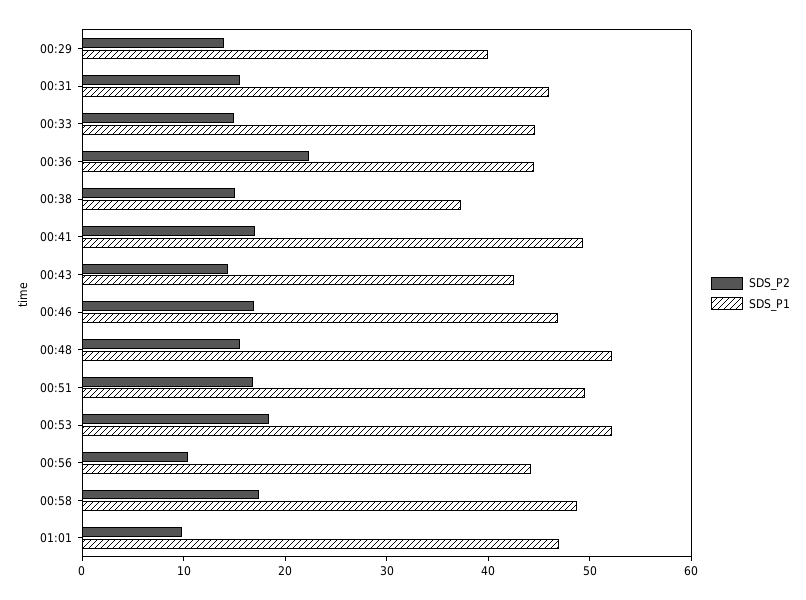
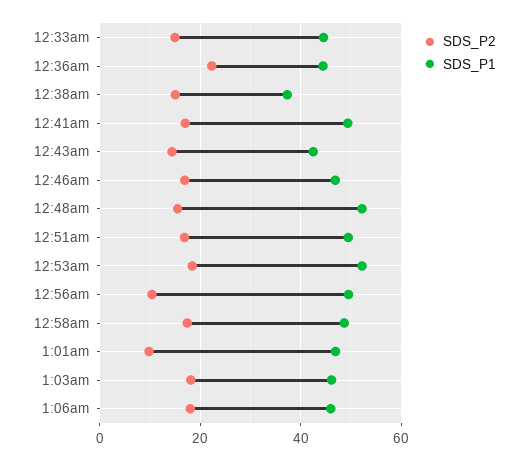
SDS_P2, 00:29: 14 -> none
SDS_P1, 00:29: 40 -> none
SDS_P2, 00:31: 16 -> none
SDS_P1, 00:31: 46 -> none
SDS_P1, 00:56: 44 -> 50
SDS_P2, 1:03am: none -> 18
SDS_P1, 1:03am: none -> 46
SDS_P2, 1:06am: none -> 18
SDS_P1, 1:06am: none -> 46

